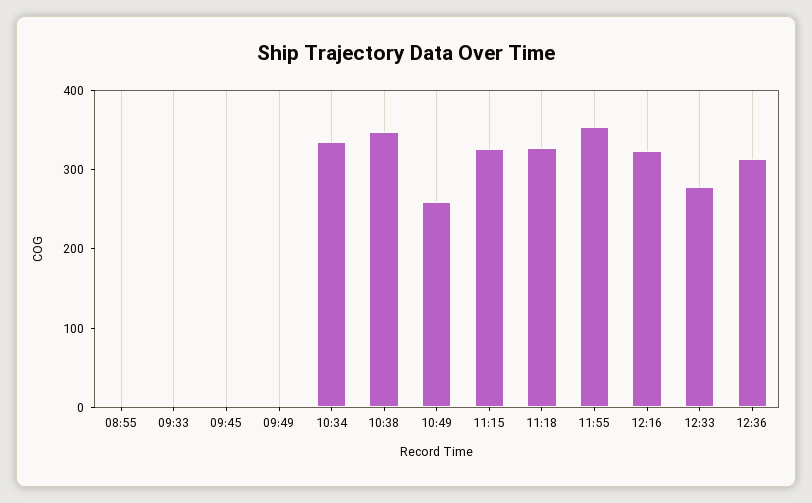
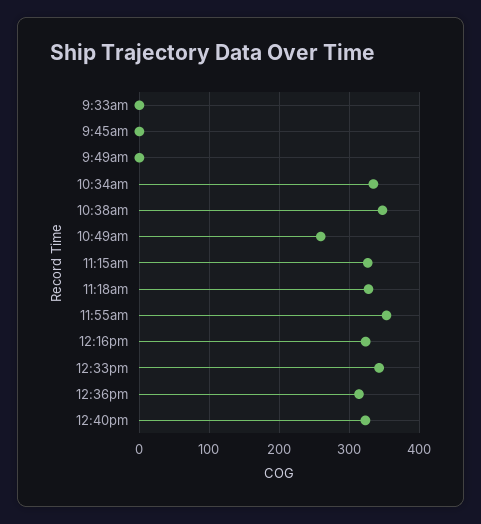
08:55: 0 -> none
12:33: 280 -> 340
12:40pm: none -> 320

